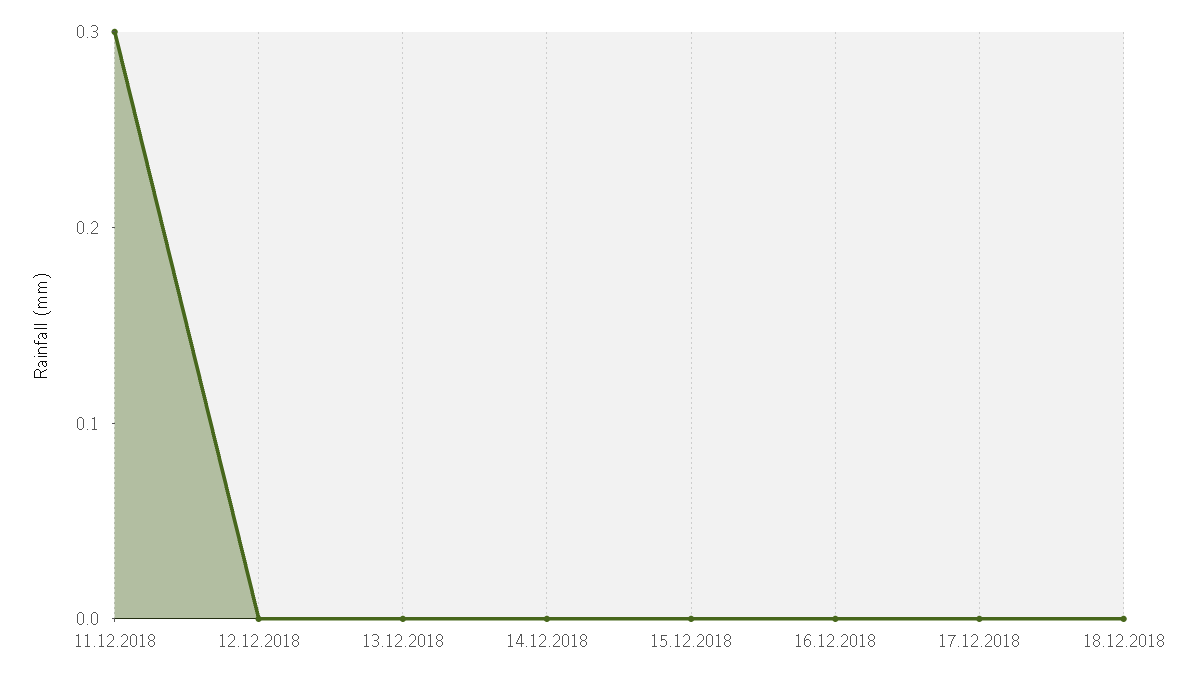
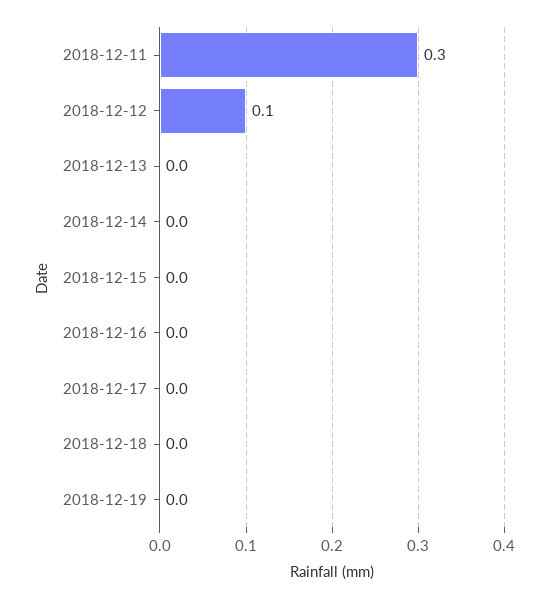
12.12.2018: 0 -> 0.1
2018-12-19: none -> 0

